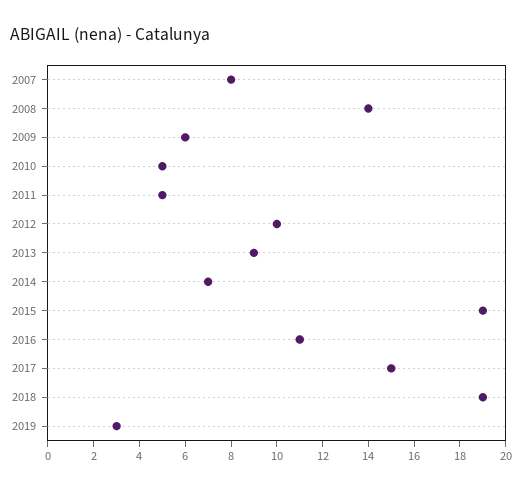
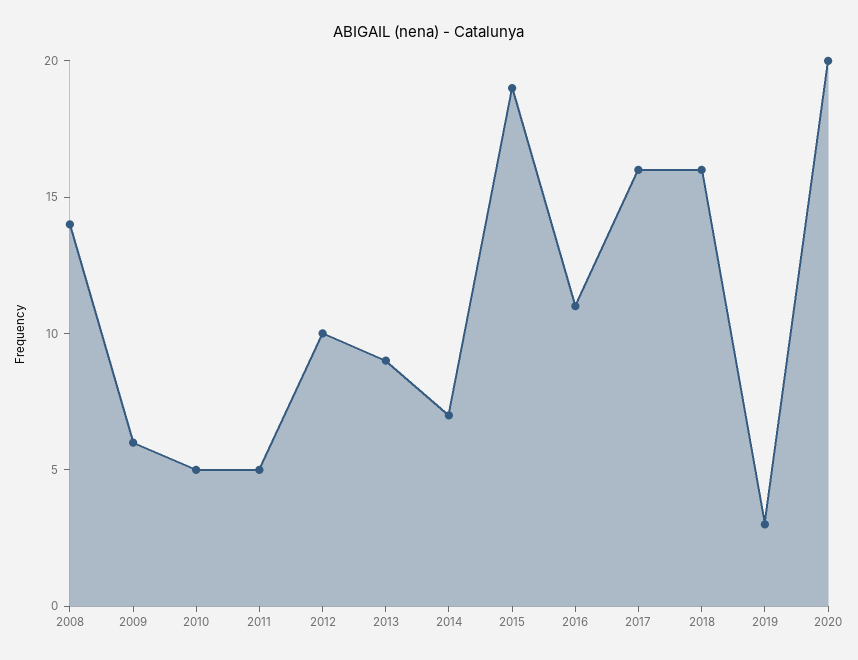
2007: 8 -> none
2017: 15 -> 16
2018: 19 -> 16
2020: none -> 20

